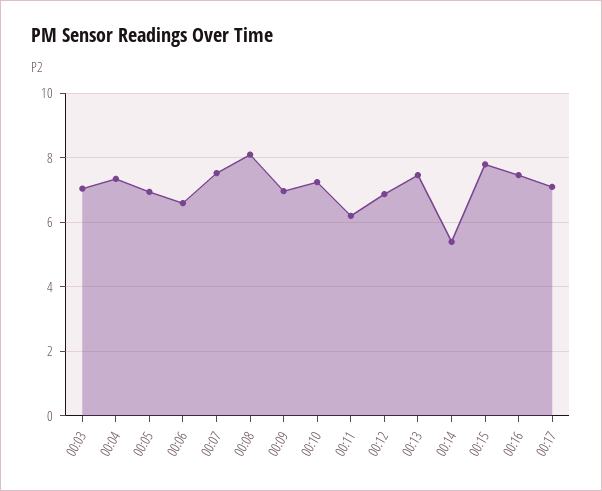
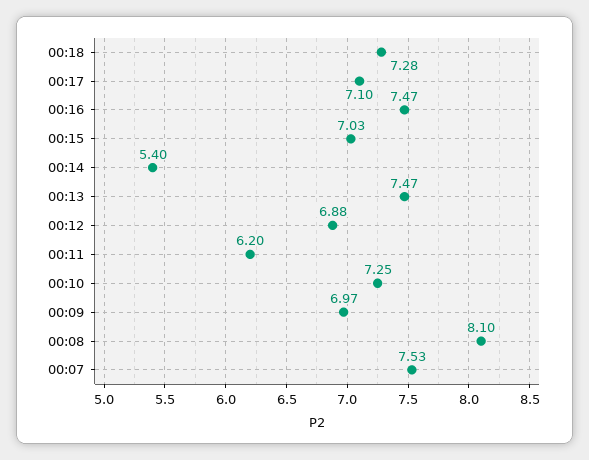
00:03: 7 -> none
00:04: 7.4 -> none
00:05: 7 -> none
00:06: 6.6 -> none
00:15: 7.8 -> 7.03
00:18: none -> 7.28

